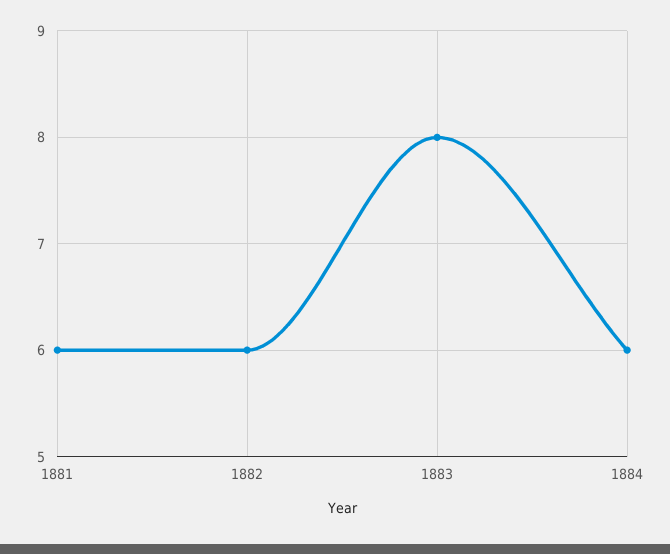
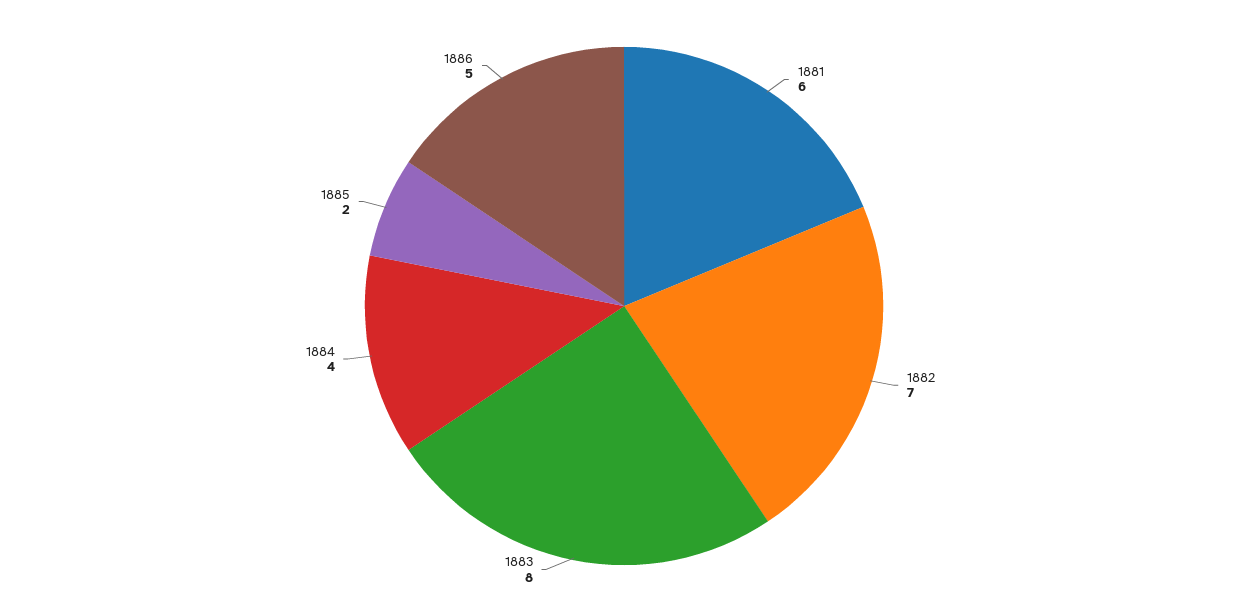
1882: 6 -> 7
1884: 6 -> 4
1885: none -> 2
1886: none -> 5

